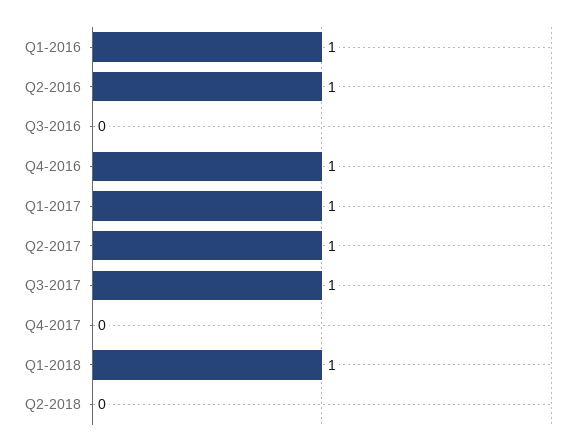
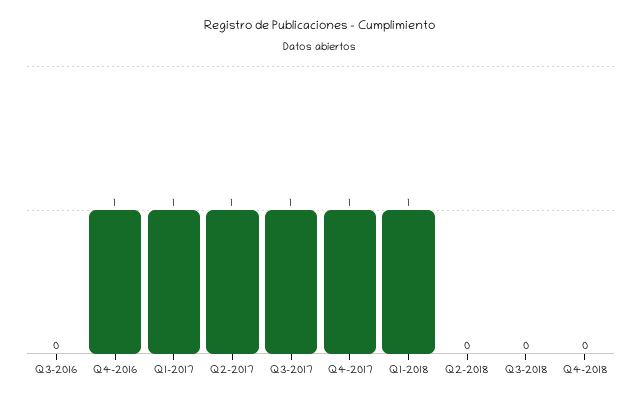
Q1-2016: 1 -> none
Q2-2016: 1 -> none
Q4-2017: 0 -> 1
Q3-2018: none -> 0
Q4-2018: none -> 0

